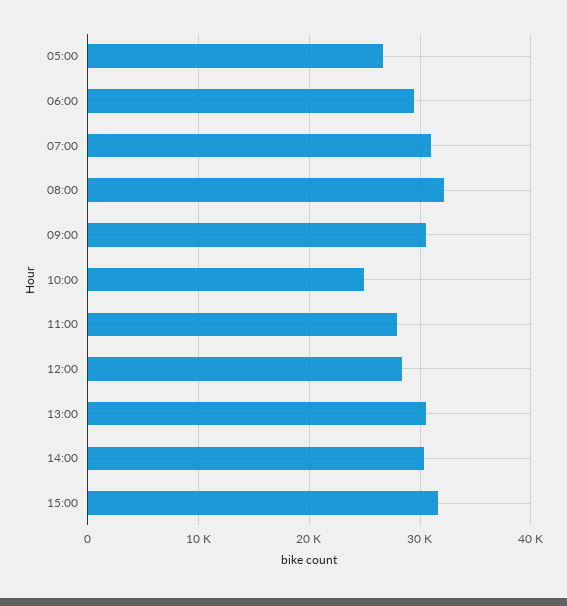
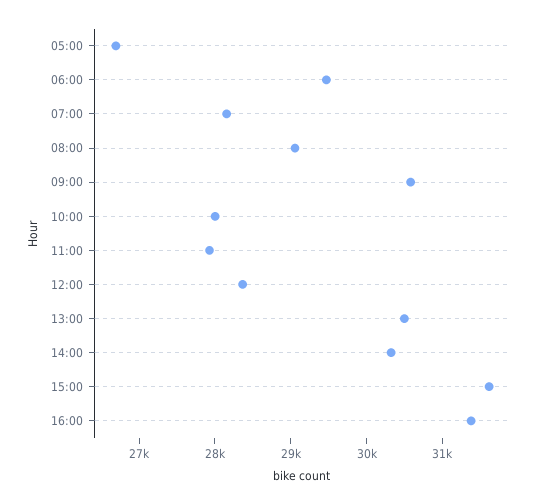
07:00: 31000 -> 28200
08:00: 32000 -> 29000
10:00: 25000 -> 28000
16:00: none -> 31400

